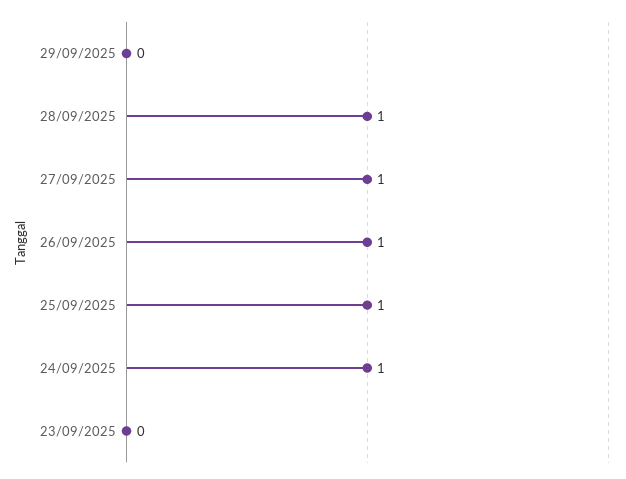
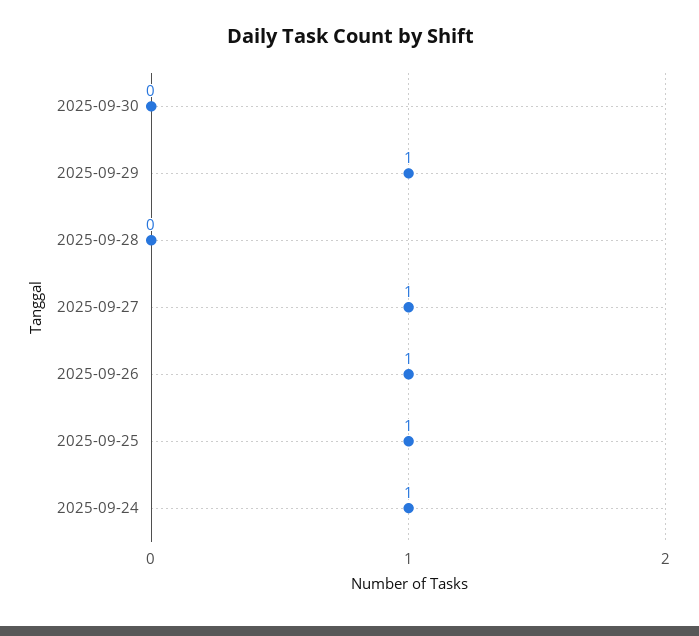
29/09/2025: 0 -> 1
28/09/2025: 1 -> 0
23/09/2025: 0 -> none
2025-09-30: none -> 0

